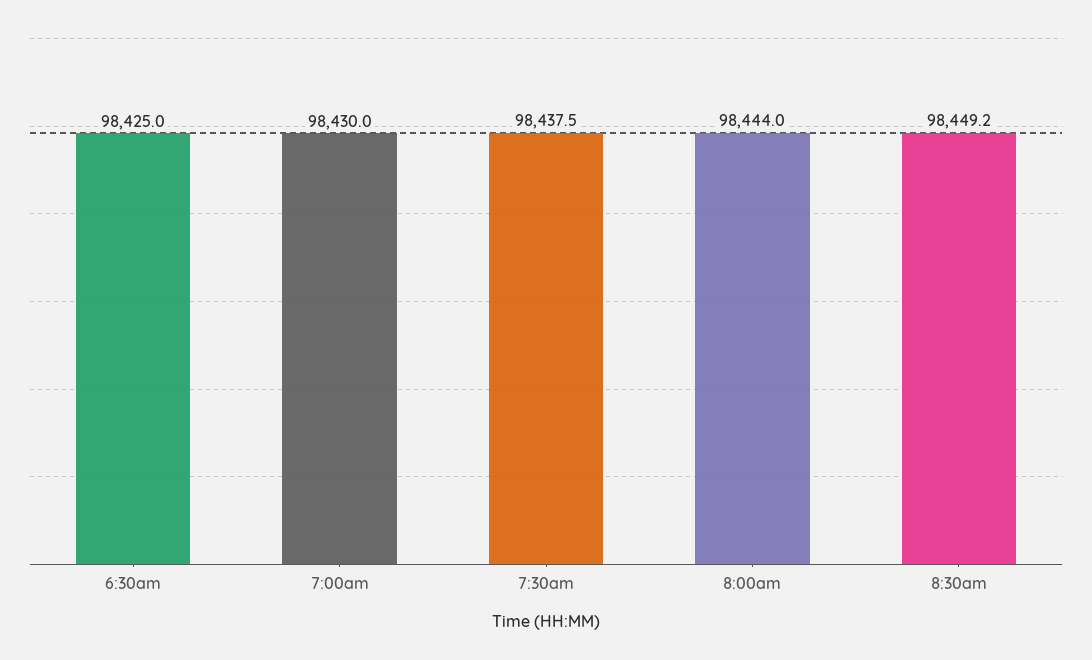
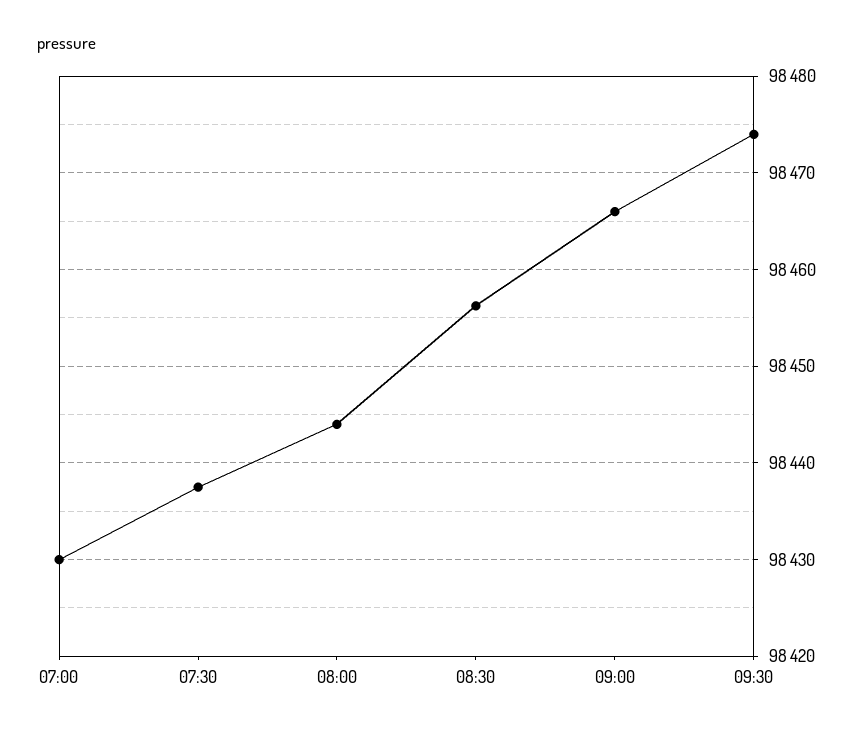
6:30am: 98425 -> none
8:30am: 98449.2 -> 98456
09:00: none -> 98466
09:30: none -> 98474

